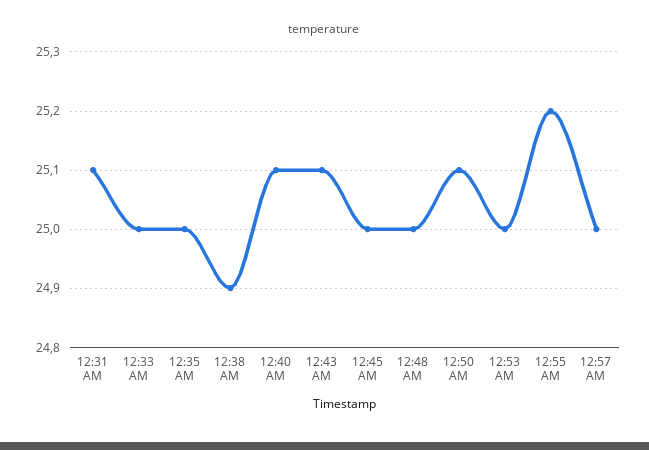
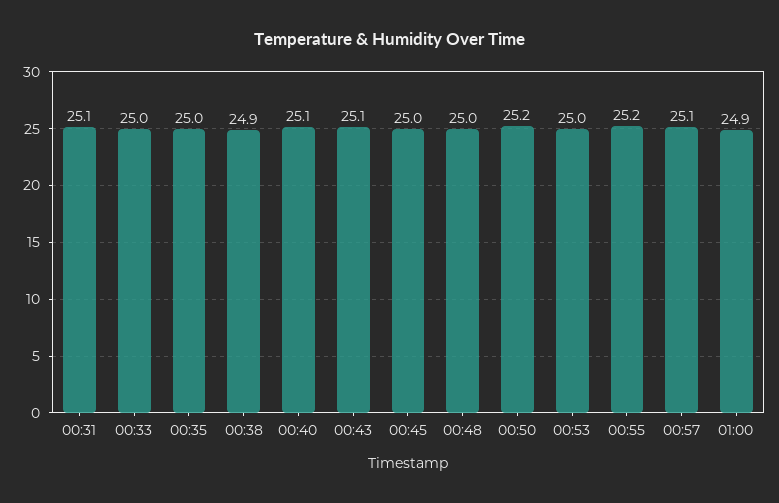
12:50 AM: 25.1 -> 25.2
12:57 AM: 25 -> 25.1
01:00: none -> 24.9

